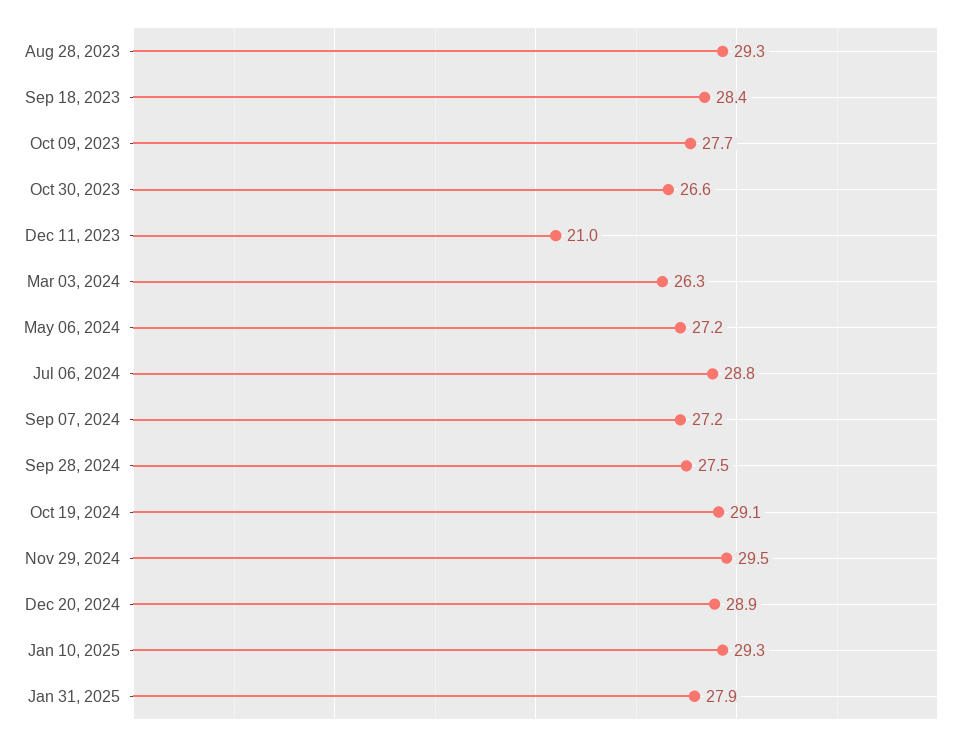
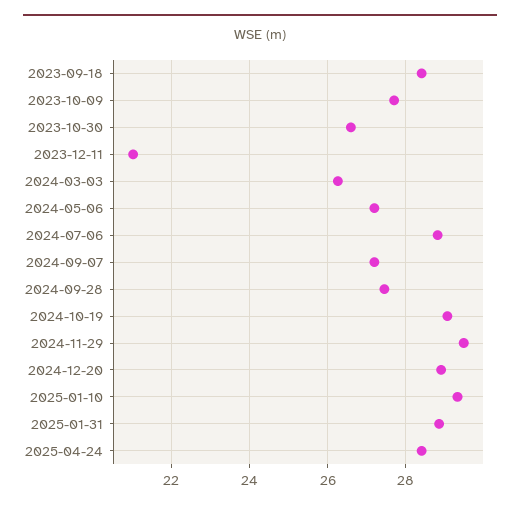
Aug 28, 2023: 29.3 -> none
Jan 31, 2025: 27.9 -> 28.8
2025-04-24: none -> 28.4

